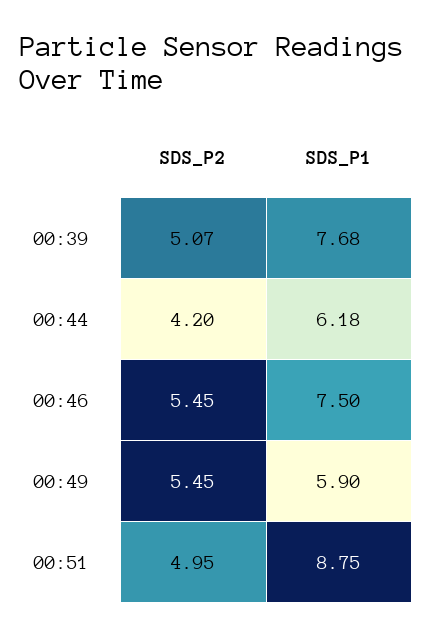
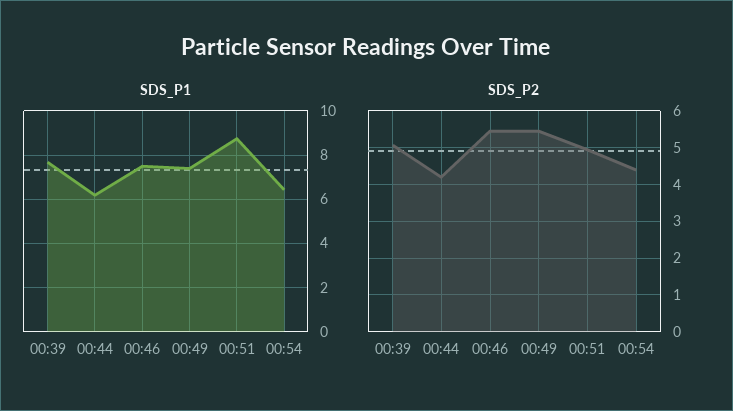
SDS_P1, 00:49: 5.9 -> 7.5
SDS_P1, 00:54: none -> 6.5
SDS_P2, 00:54: none -> 4.4

